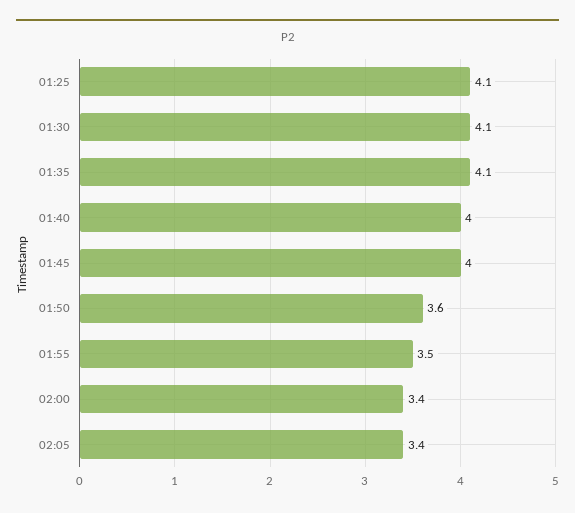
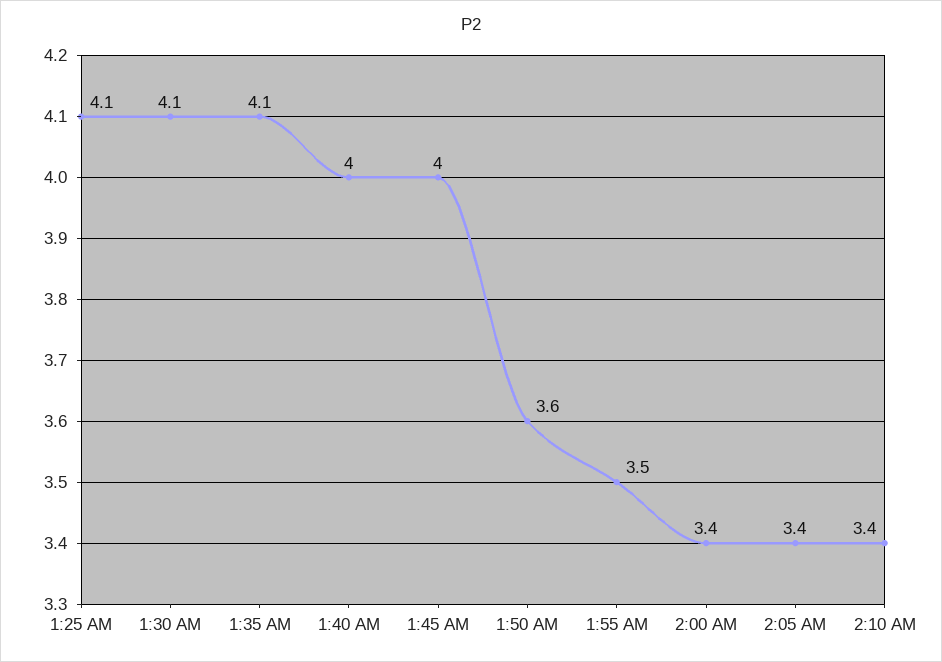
2:10 AM: none -> 3.4

